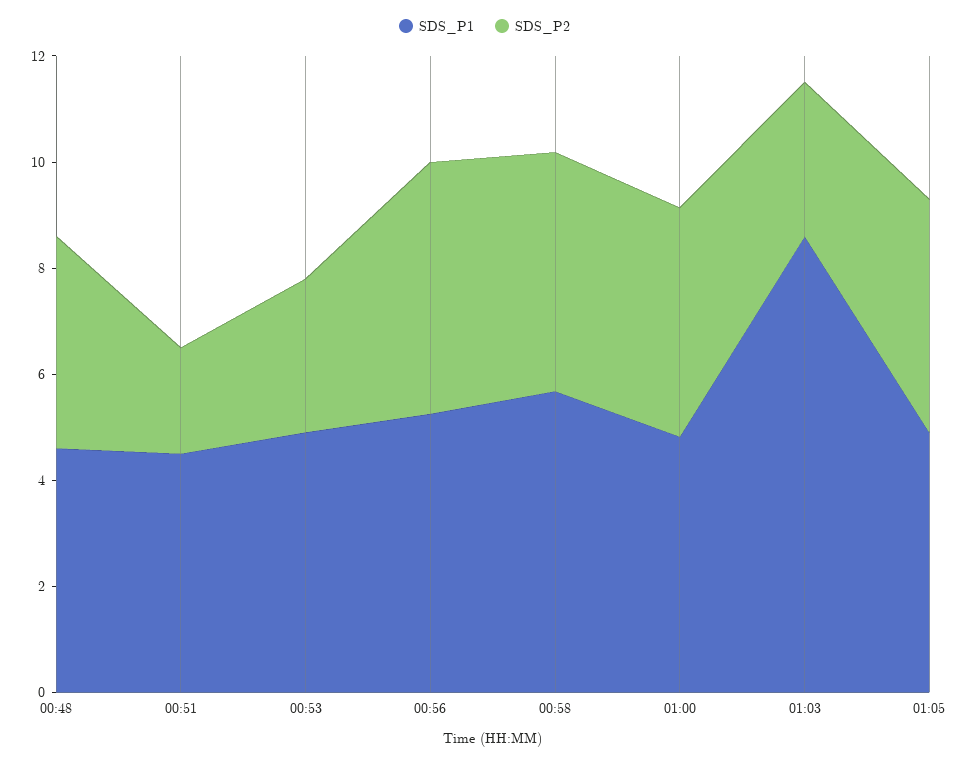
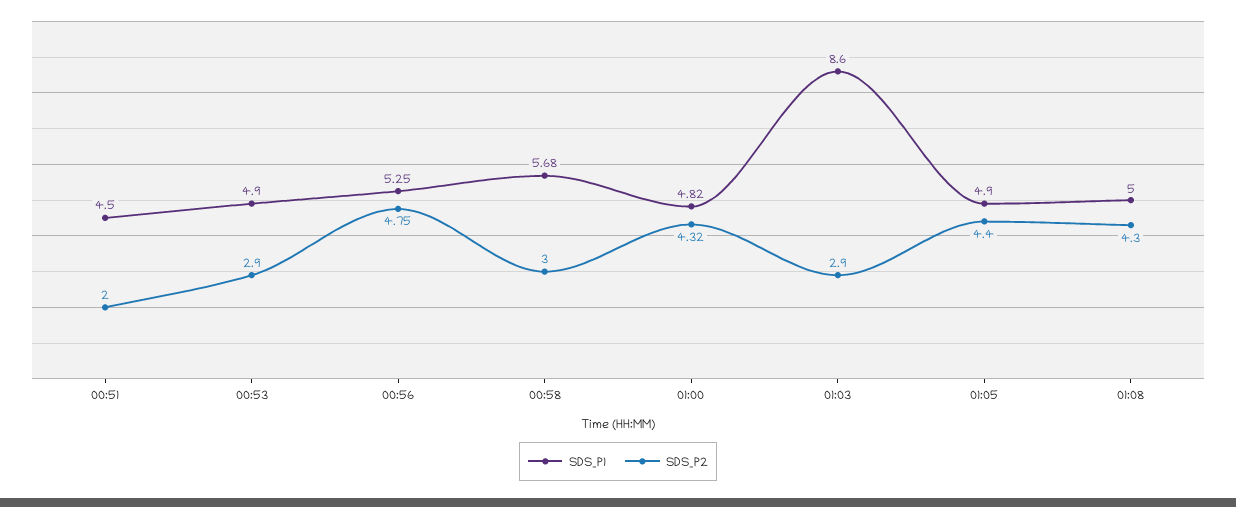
SDS_P1, 00:48: 4.5 -> none
SDS_P2, 00:48: 4 -> none
SDS_P2, 00:58: 4.5 -> 3
SDS_P1, 01:08: none -> 5
SDS_P2, 01:08: none -> 4.3

